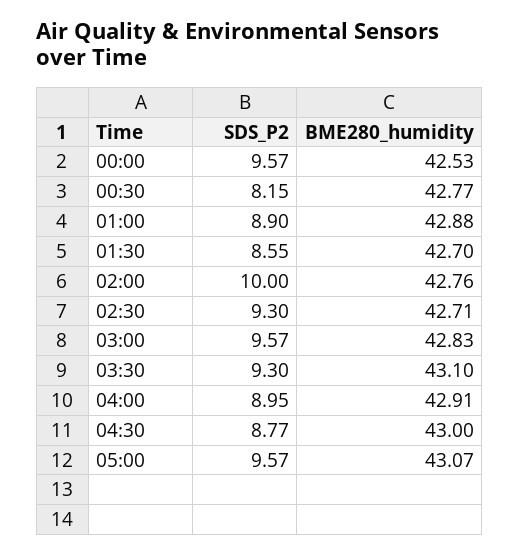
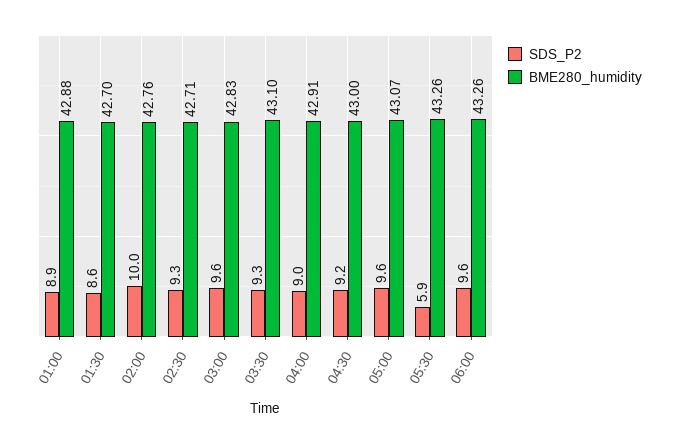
SDS_P2, 00:00: 9.57 -> none
BME280_humidity, 00:00: 42.53 -> none
SDS_P2, 00:30: 8.15 -> none
BME280_humidity, 00:30: 42.77 -> none
SDS_P2, 04:30: 8.77 -> 9.2
SDS_P2, 05:30: none -> 5.9
BME280_humidity, 05:30: none -> 43.26
SDS_P2, 06:00: none -> 9.6
BME280_humidity, 06:00: none -> 43.26

